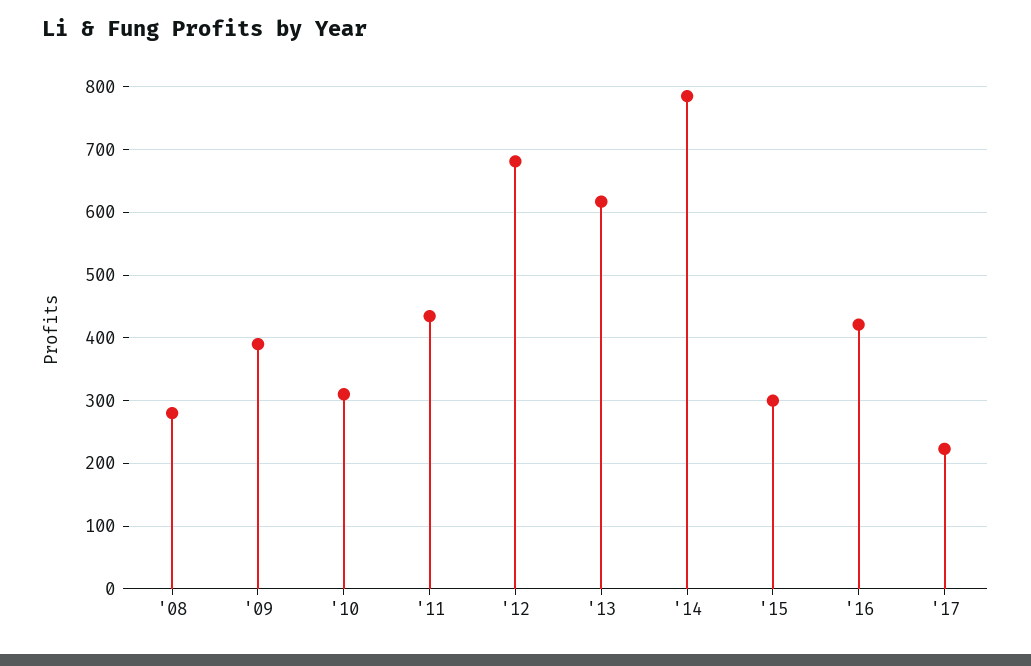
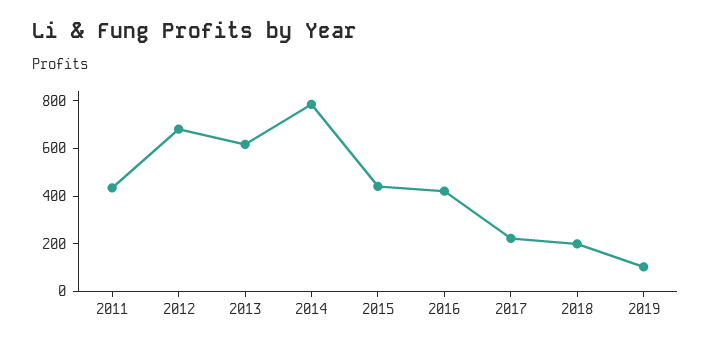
'08: 280 -> none
'09: 390 -> none
'10: 310 -> none
'15: 300 -> 450
2018: none -> 200
2019: none -> 100

